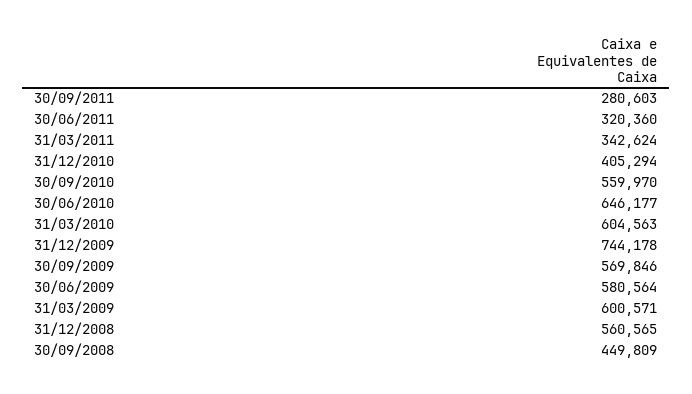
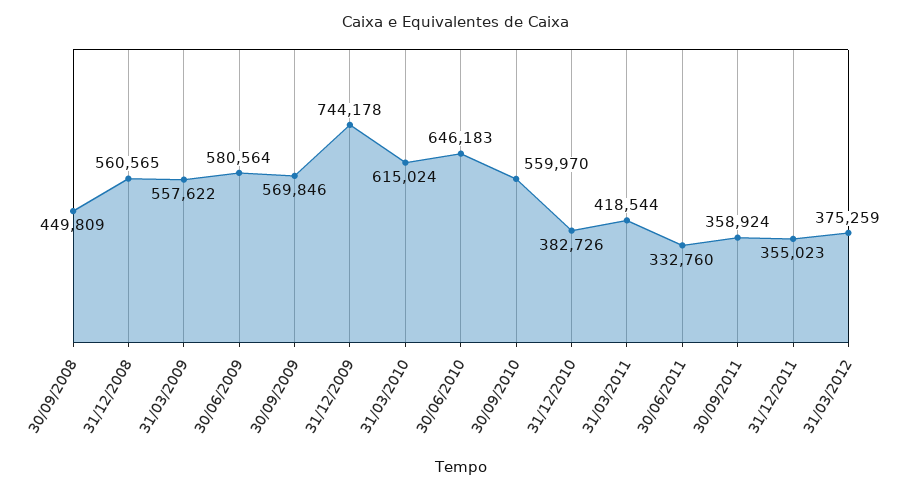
30/09/2011: 280603 -> 358924
30/06/2011: 320360 -> 332760
31/03/2011: 342624 -> 418544
31/12/2010: 405294 -> 382726
30/06/2010: 646177 -> 646183
31/03/2010: 604563 -> 615024
31/03/2009: 600571 -> 557622
31/12/2011: none -> 355023
31/03/2012: none -> 375259

